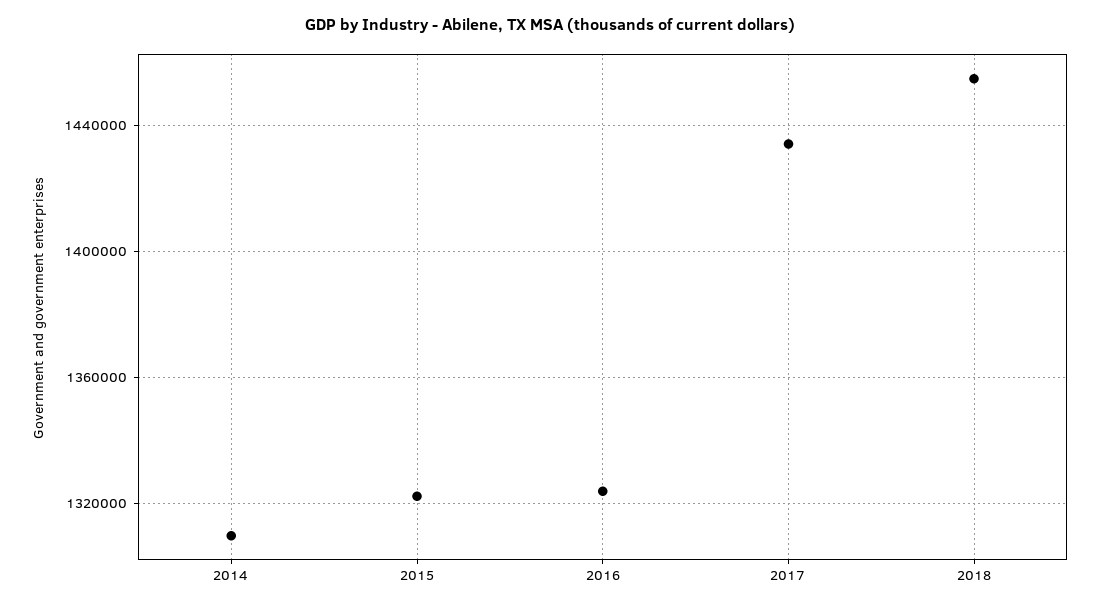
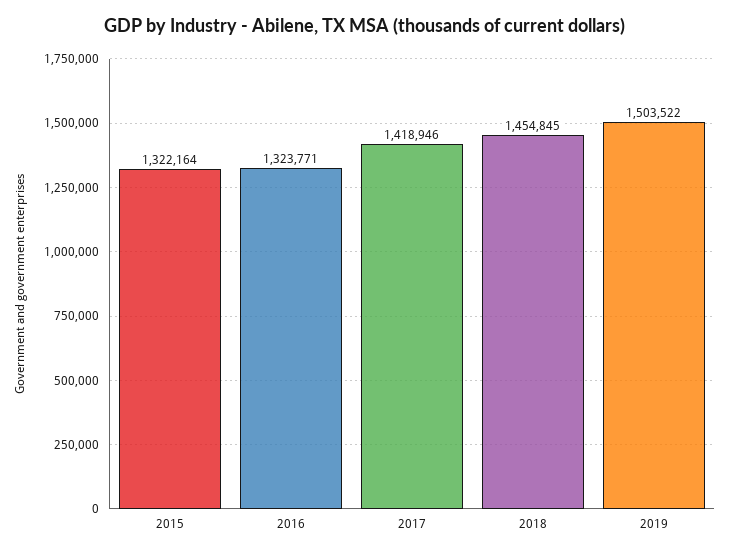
2014: 1310000 -> none
2017: 1435000 -> 1418946
2019: none -> 1503522

